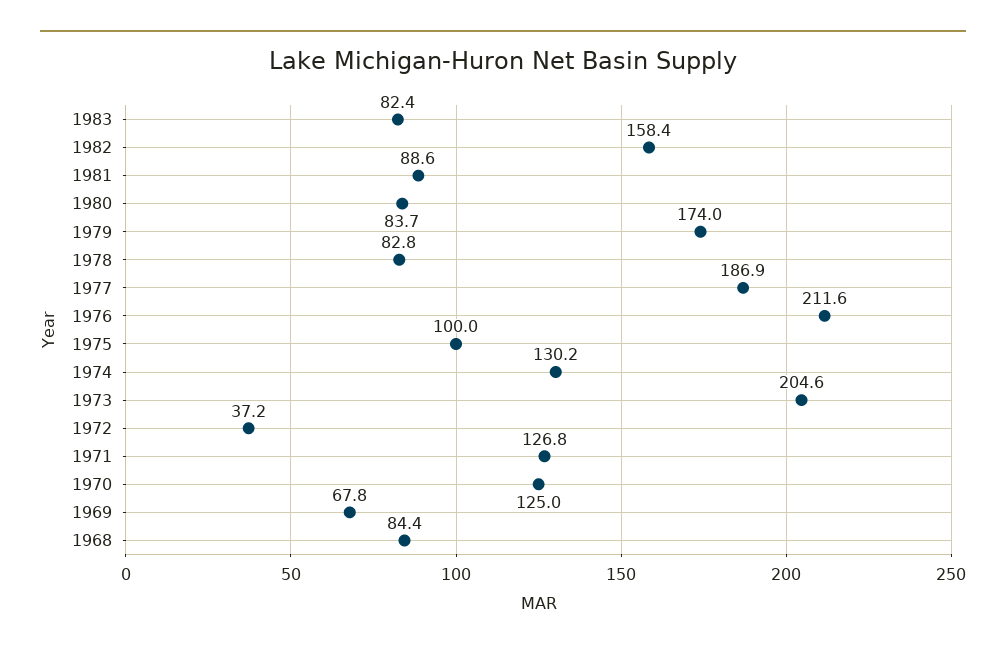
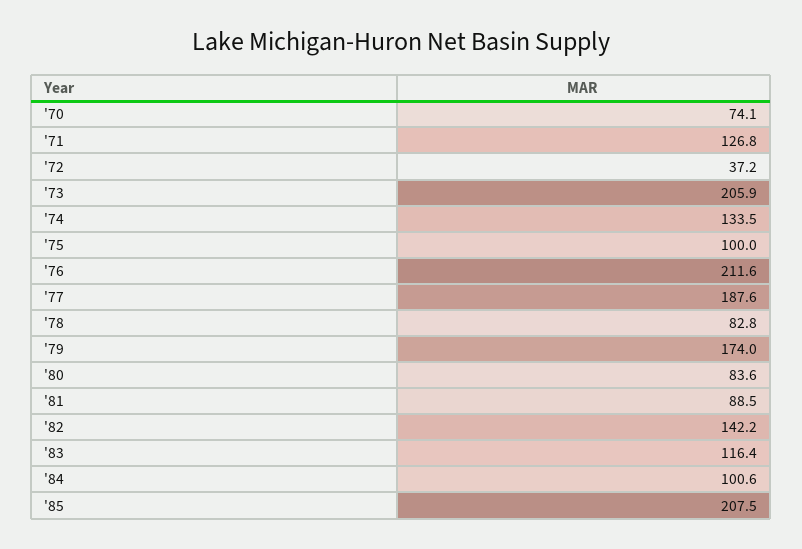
1983: 82.4 -> 116.4
1982: 158.4 -> 142.2
1981: 88.6 -> 88.5
1980: 83.7 -> 83.6
1977: 186.9 -> 187.6
1974: 130.2 -> 133.5
1973: 204.6 -> 205.9
1970: 125 -> 74.1
1969: 67.8 -> none
1968: 84.4 -> none
'84: none -> 100.6
'85: none -> 207.5

